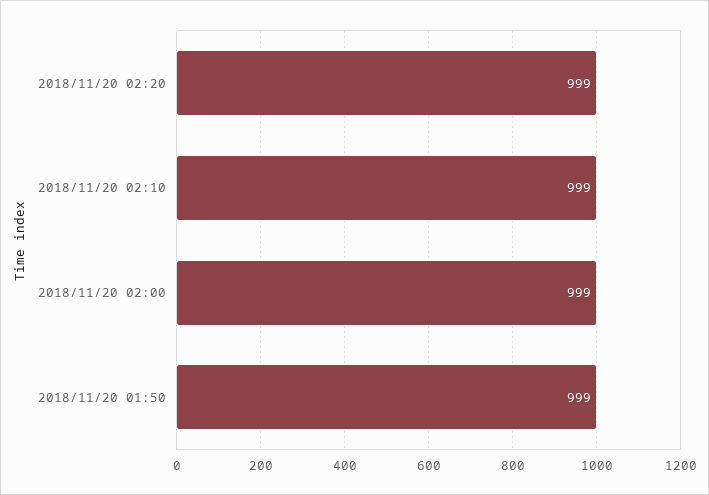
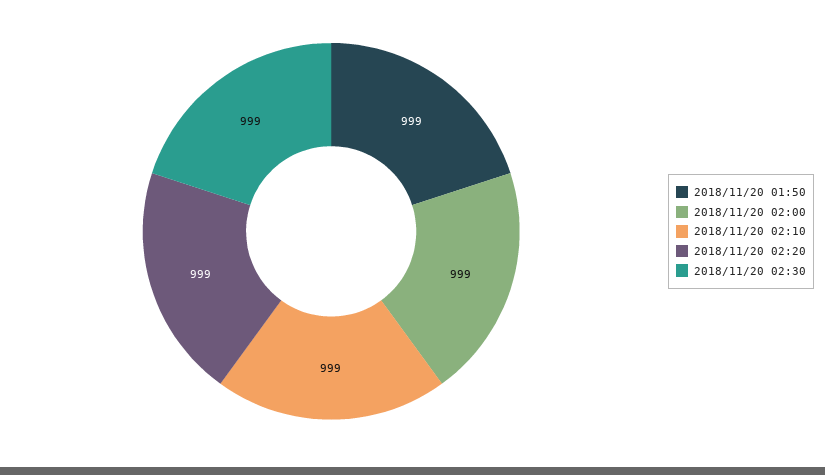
2018/11/20 02:30: none -> 999

